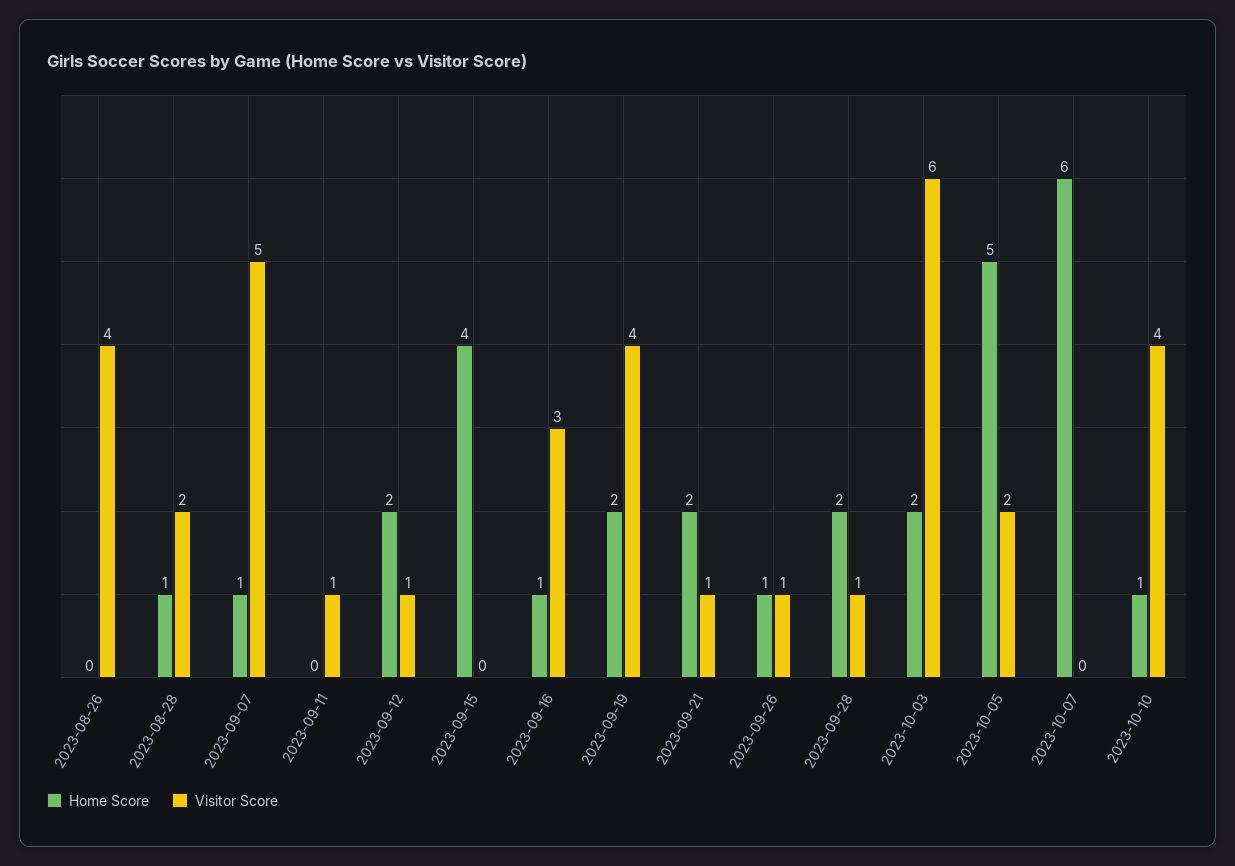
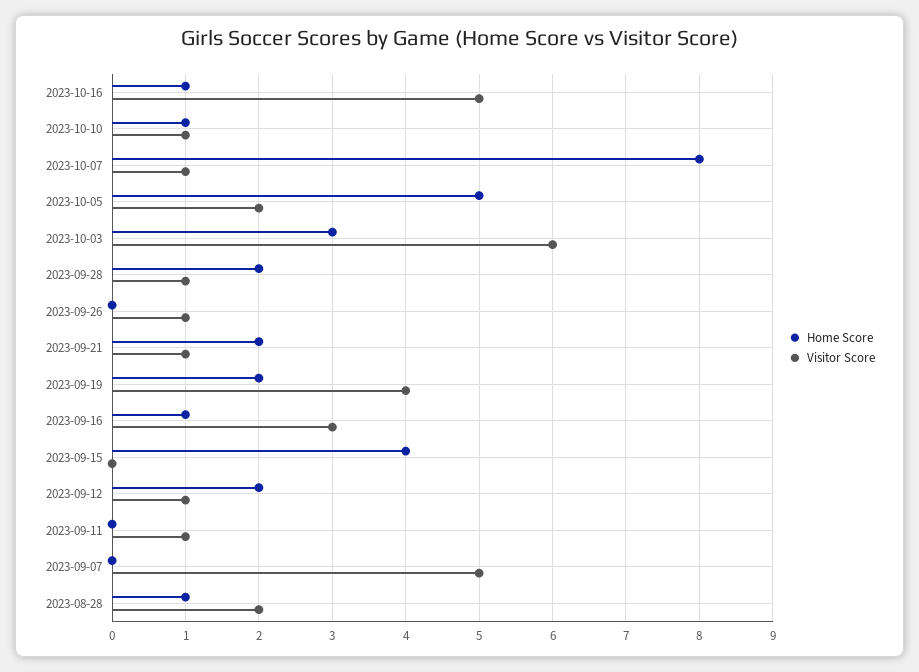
Home Score, 2023-08-26: 0 -> none
Visitor Score, 2023-08-26: 4 -> none
Home Score, 2023-09-07: 1 -> 0
Home Score, 2023-09-26: 1 -> 0
Home Score, 2023-10-03: 2 -> 3
Home Score, 2023-10-07: 6 -> 8
Visitor Score, 2023-10-07: 0 -> 1
Visitor Score, 2023-10-10: 4 -> 1
Home Score, 2023-10-16: none -> 1
Visitor Score, 2023-10-16: none -> 5

